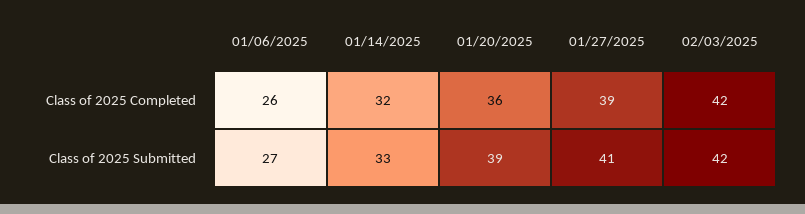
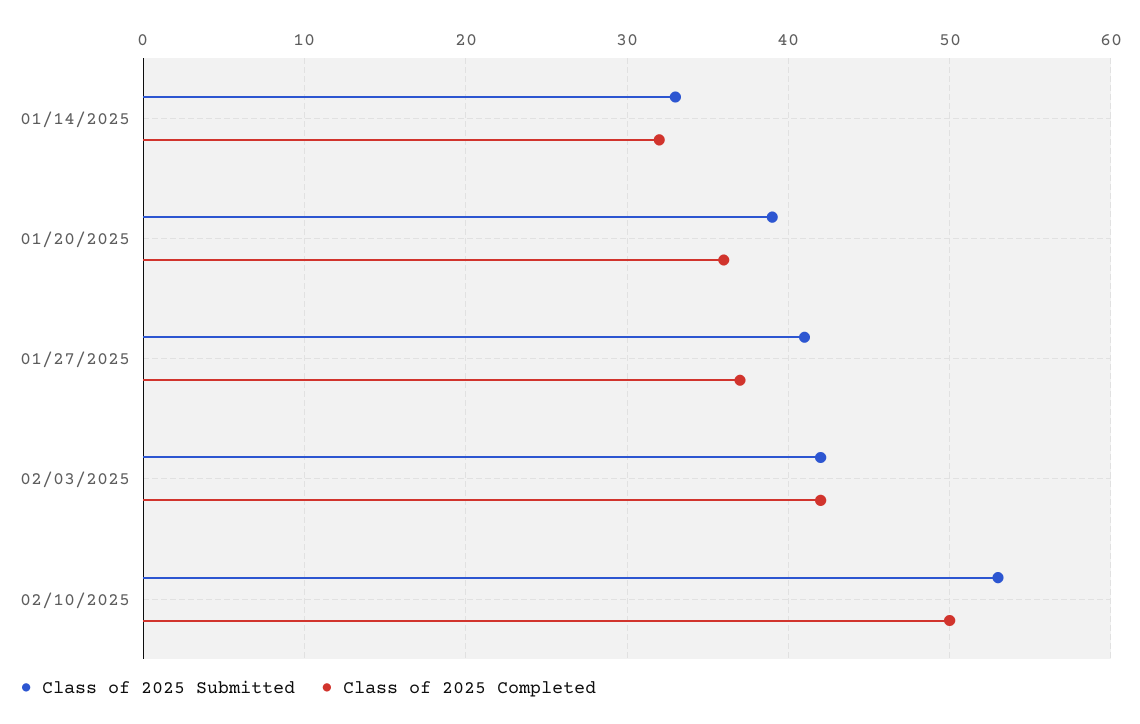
Class of 2025 Completed, 01/06/2025: 26 -> none
Class of 2025 Completed, 01/27/2025: 39 -> 37
Class of 2025 Submitted, 01/06/2025: 27 -> none
Class of 2025 Submitted, 02/10/2025: none -> 53
Class of 2025 Completed, 02/10/2025: none -> 50

